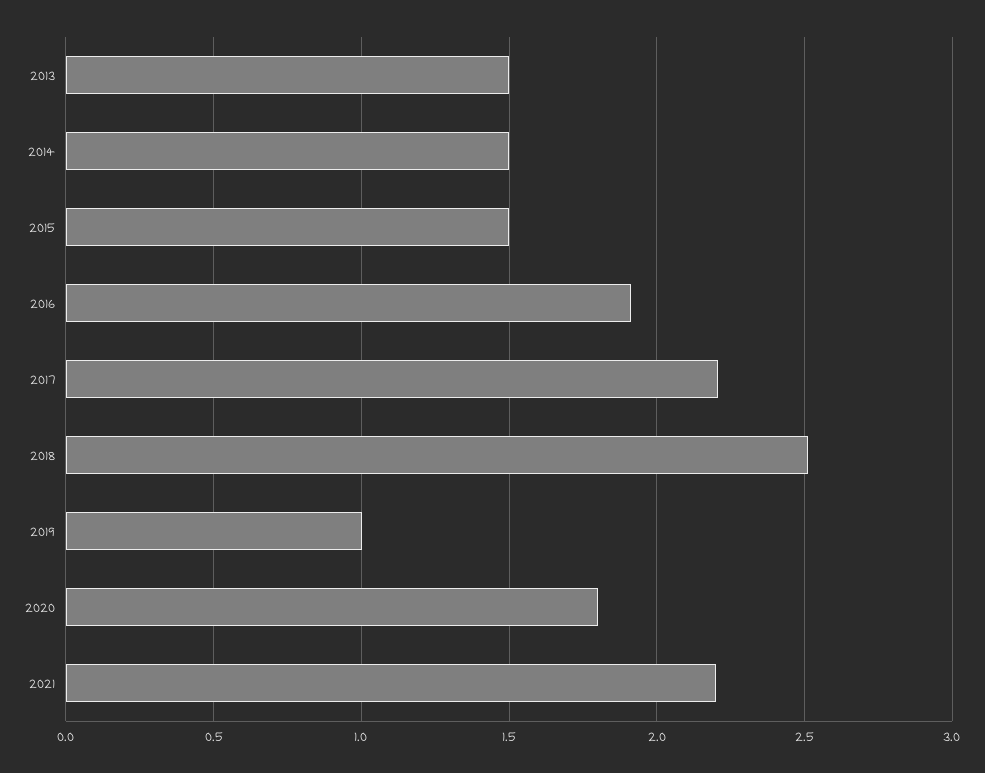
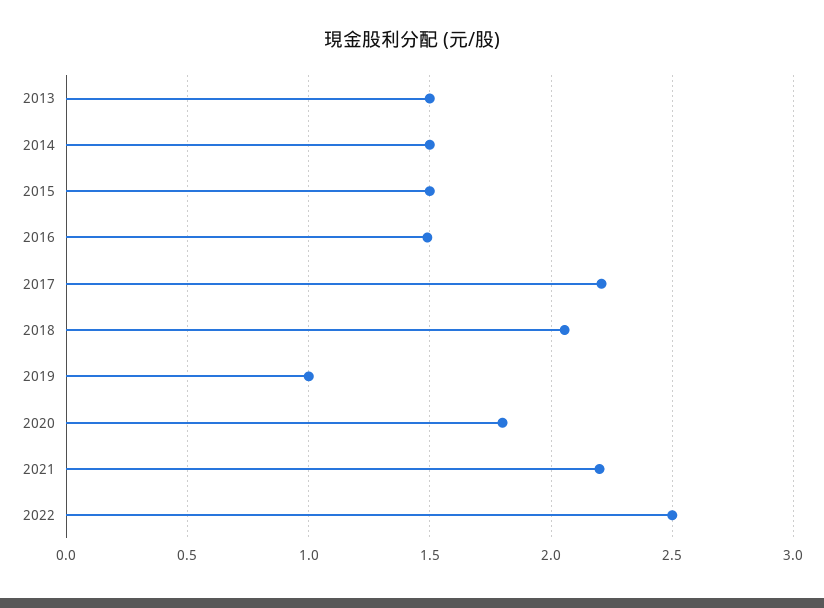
2016: 1.9 -> 1.5
2018: 2.5 -> 2.05
2022: none -> 2.5

